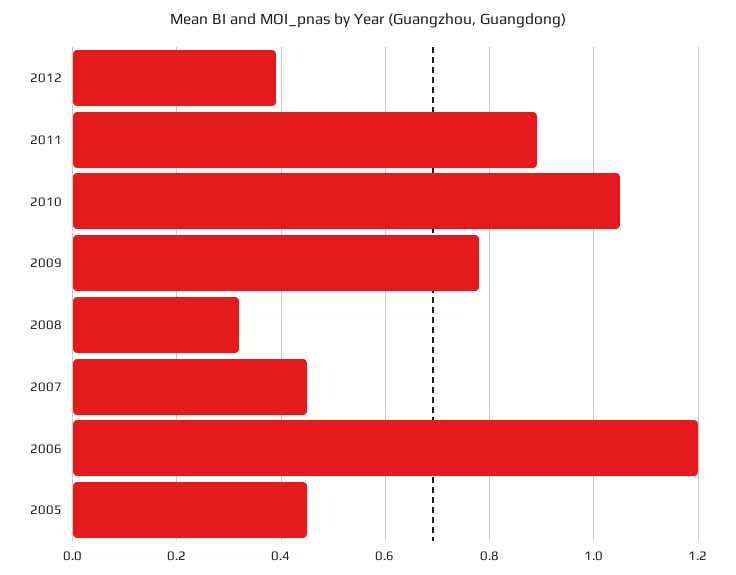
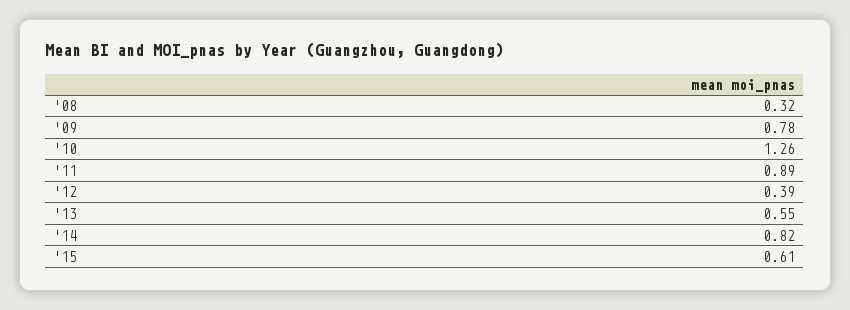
2010: 1.05 -> 1.26
2007: 0.45 -> none
2006: 1.2 -> none
2005: 0.45 -> none
'13: none -> 0.55
'14: none -> 0.82
'15: none -> 0.61

